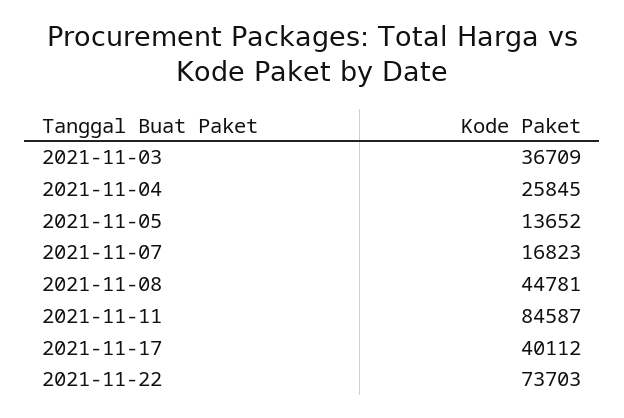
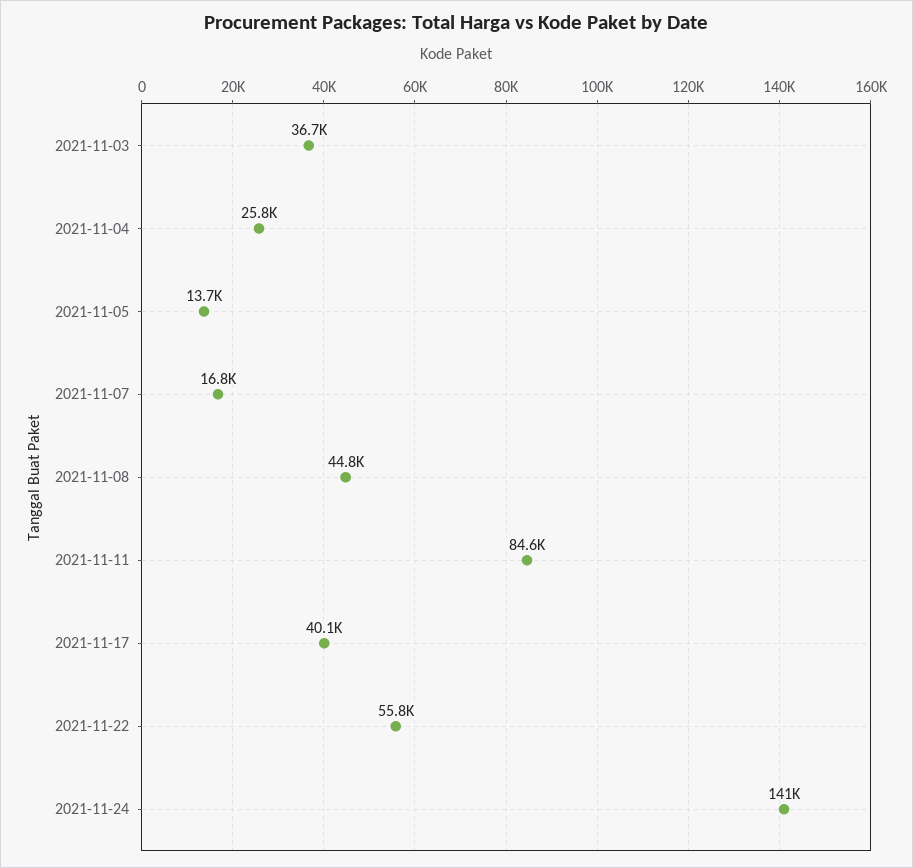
2021-11-22: 73703 -> 55800
2021-11-24: none -> 141000

